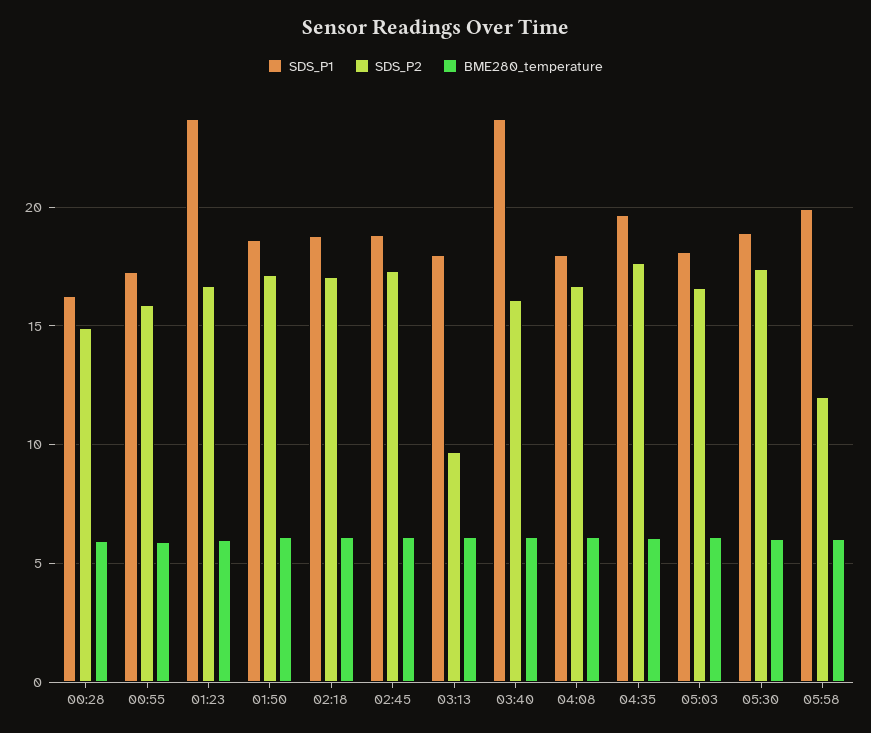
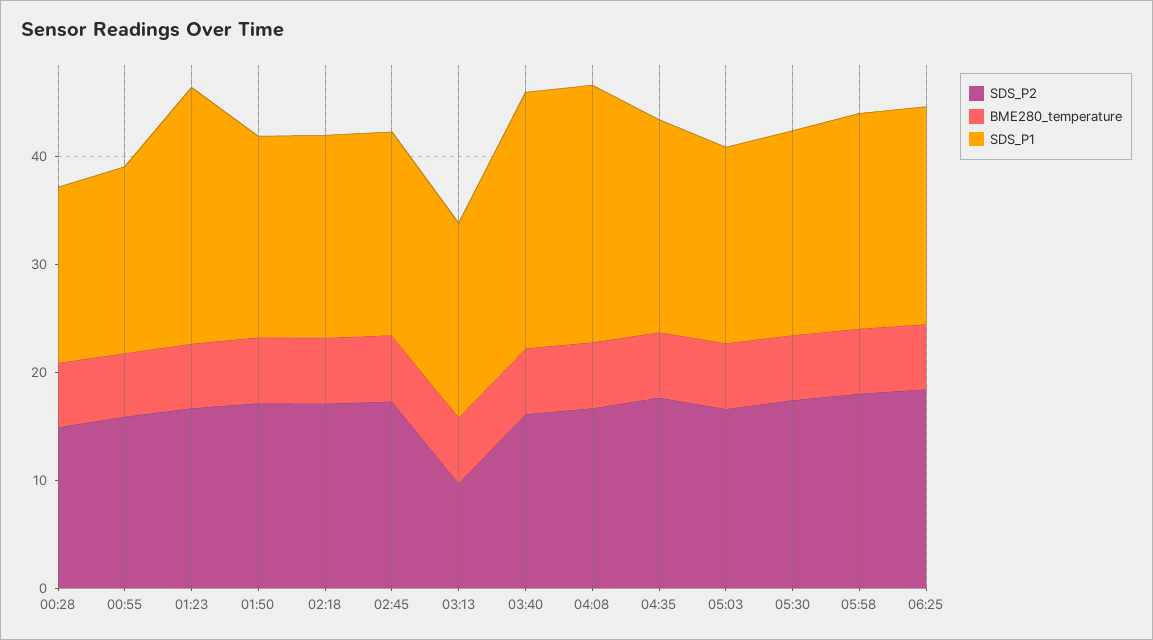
SDS_P1, 04:08: 18 -> 24
SDS_P2, 05:58: 12 -> 18
SDS_P2, 06:25: none -> 18
BME280_temperature, 06:25: none -> 6
SDS_P1, 06:25: none -> 20

